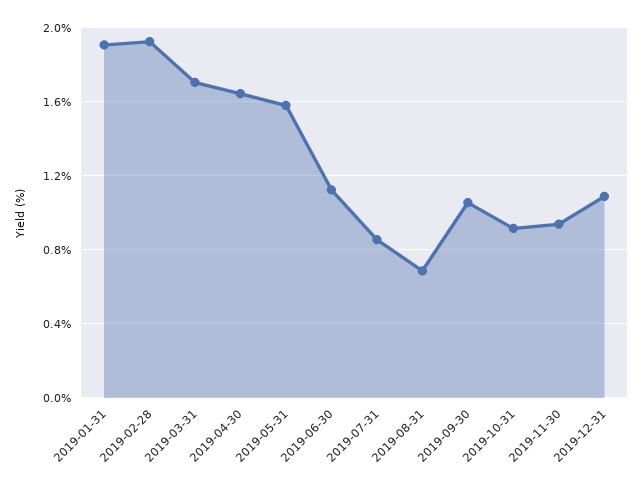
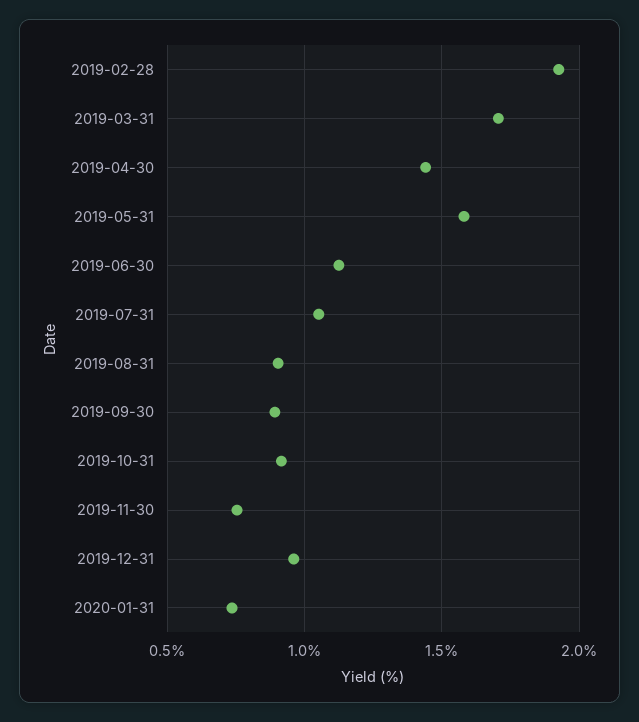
2019-01-31: 1.9 -> none
2019-04-30: 1.65 -> 1.45
2019-07-31: 0.85 -> 1.05
2019-08-31: 0.7 -> 0.9
2019-09-30: 1.05 -> 0.9
2019-11-30: 0.95 -> 0.75
2019-12-31: 1.1 -> 0.95
2020-01-31: none -> 0.75

